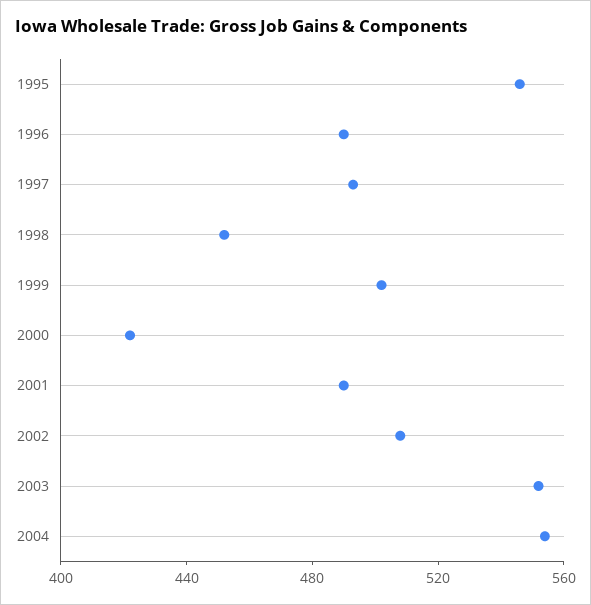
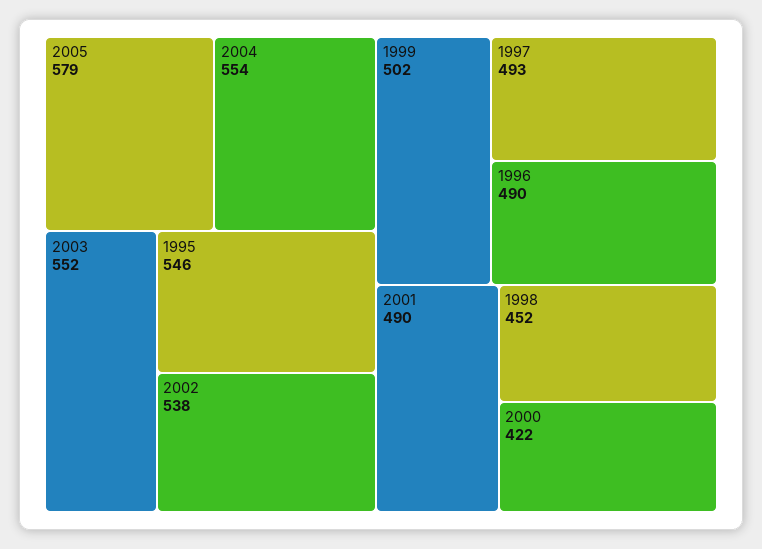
2002: 510 -> 538
2005: none -> 579

